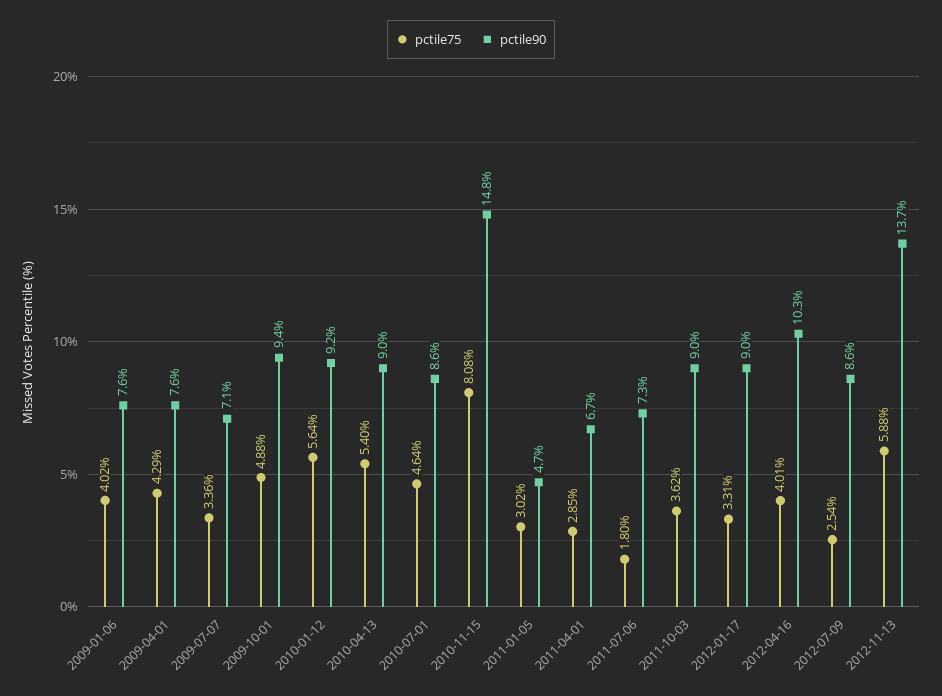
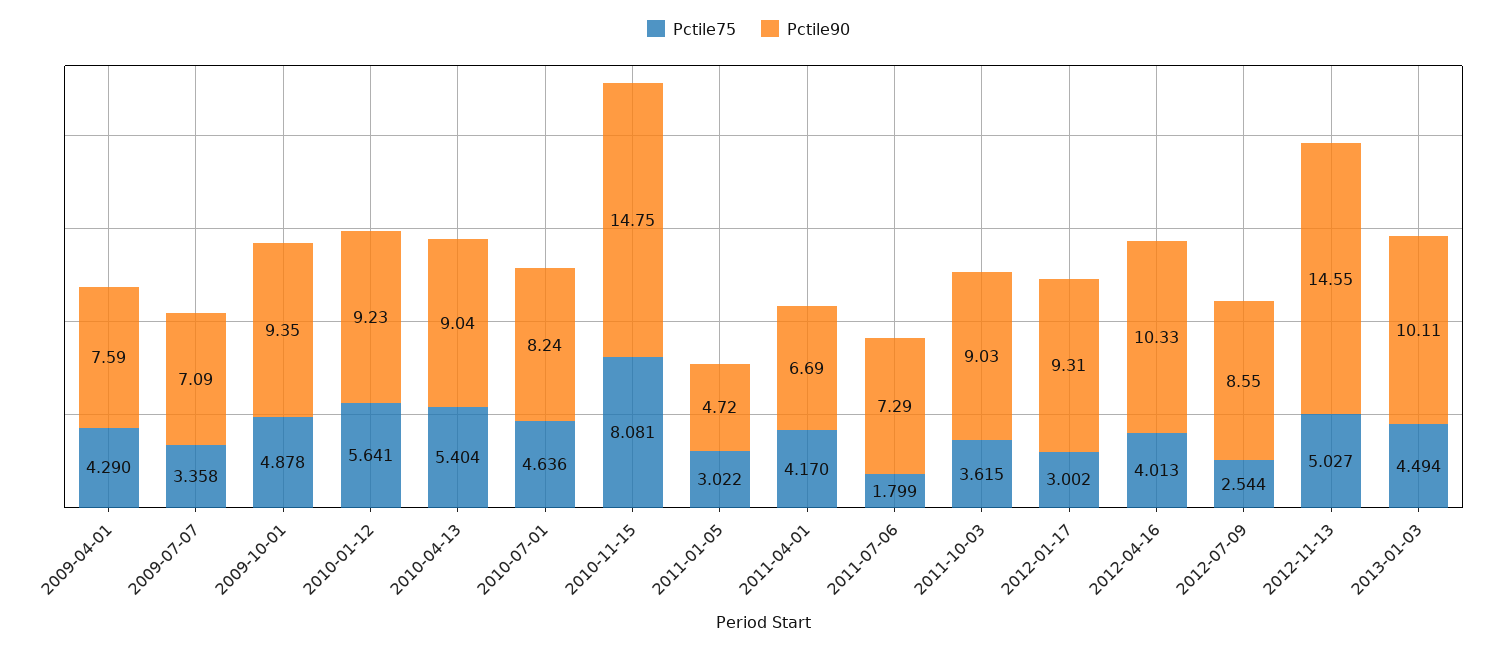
pctile75, 2009-01-06: 4.02 -> none
pctile90, 2009-01-06: 7.6 -> none
pctile90, 2010-07-01: 8.6 -> 8.24
pctile75, 2011-04-01: 2.85 -> 4.17
pctile75, 2012-01-17: 3.31 -> 3.002
pctile90, 2012-01-17: 9 -> 9.31
pctile75, 2012-11-13: 5.88 -> 5.027
pctile90, 2012-11-13: 13.7 -> 14.55
pctile75, 2013-01-03: none -> 4.494
pctile90, 2013-01-03: none -> 10.11

